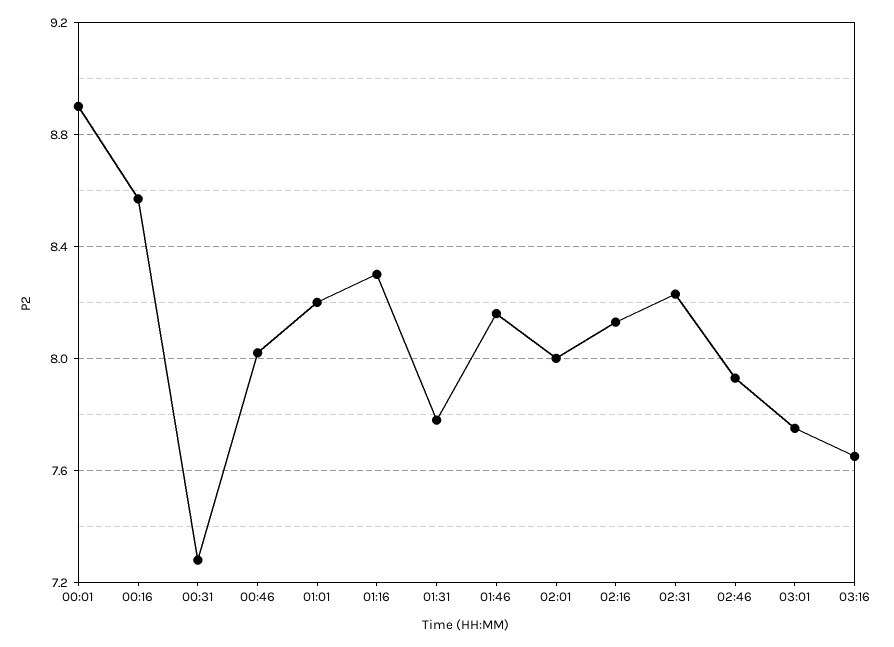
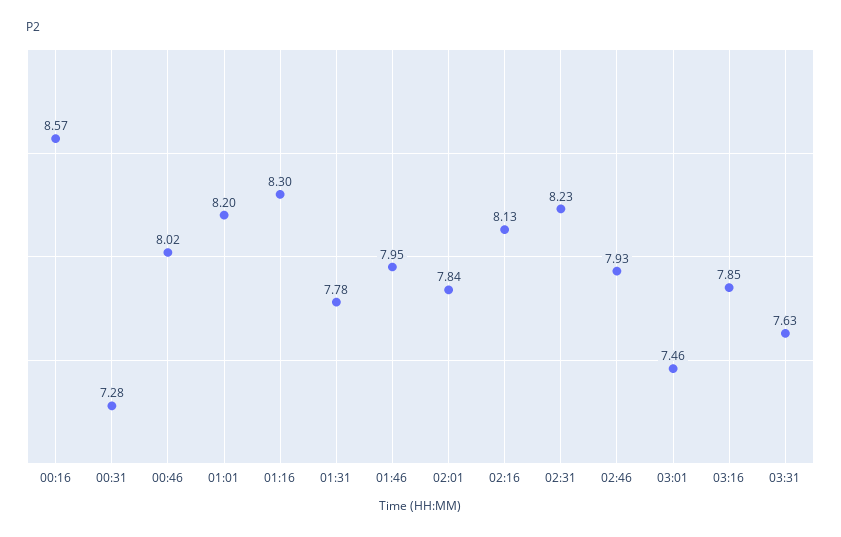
00:01: 8.9 -> none
01:46: 8.15 -> 7.95
02:01: 8 -> 7.84
03:01: 7.75 -> 7.46
03:16: 7.65 -> 7.85
03:31: none -> 7.63

